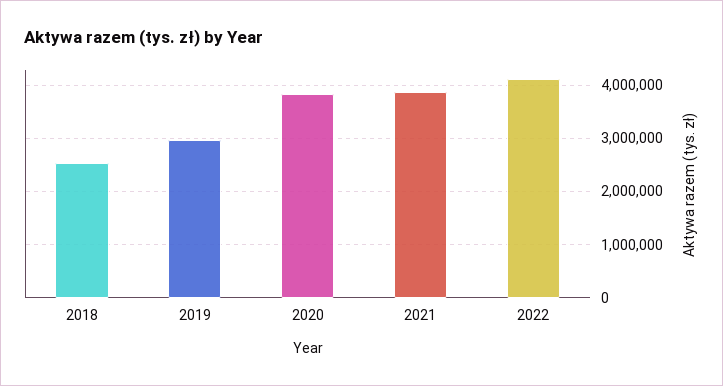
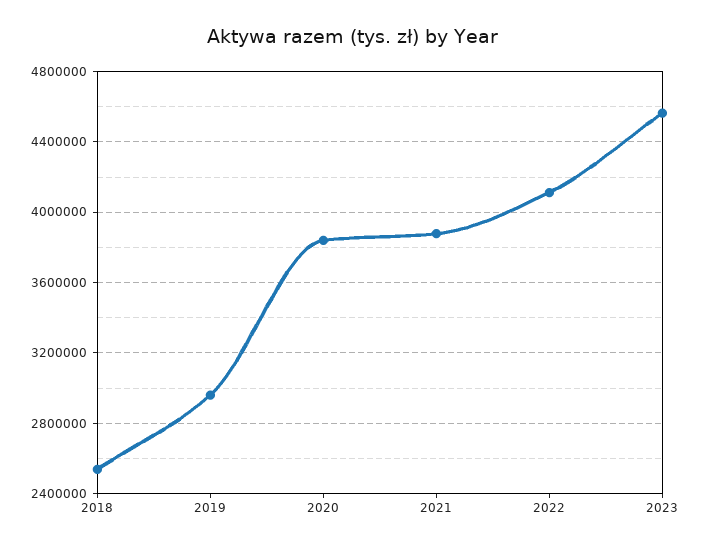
2023: none -> 4550000

